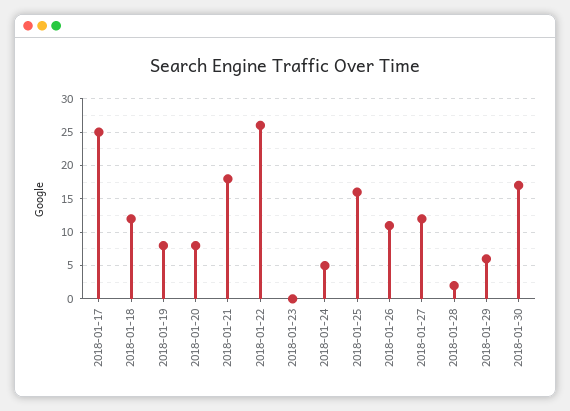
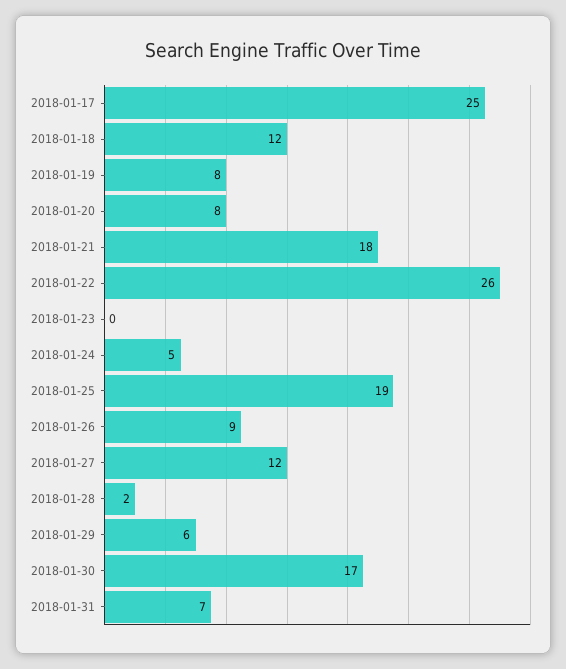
2018-01-25: 16 -> 19
2018-01-26: 11 -> 9
2018-01-31: none -> 7

